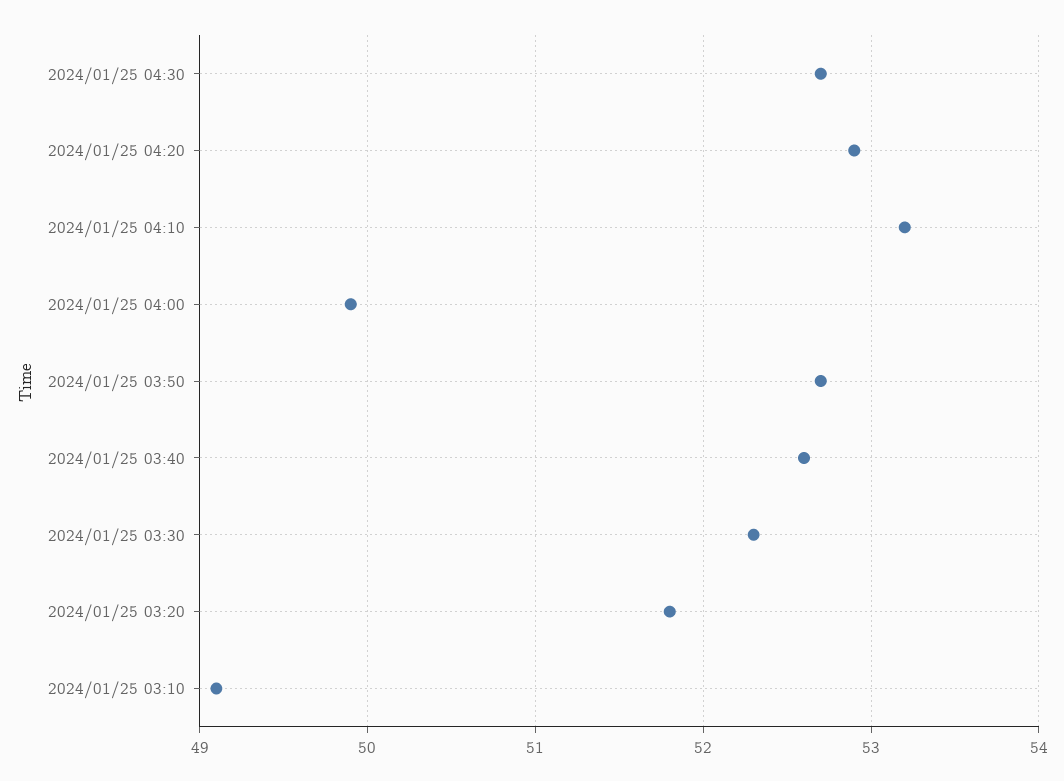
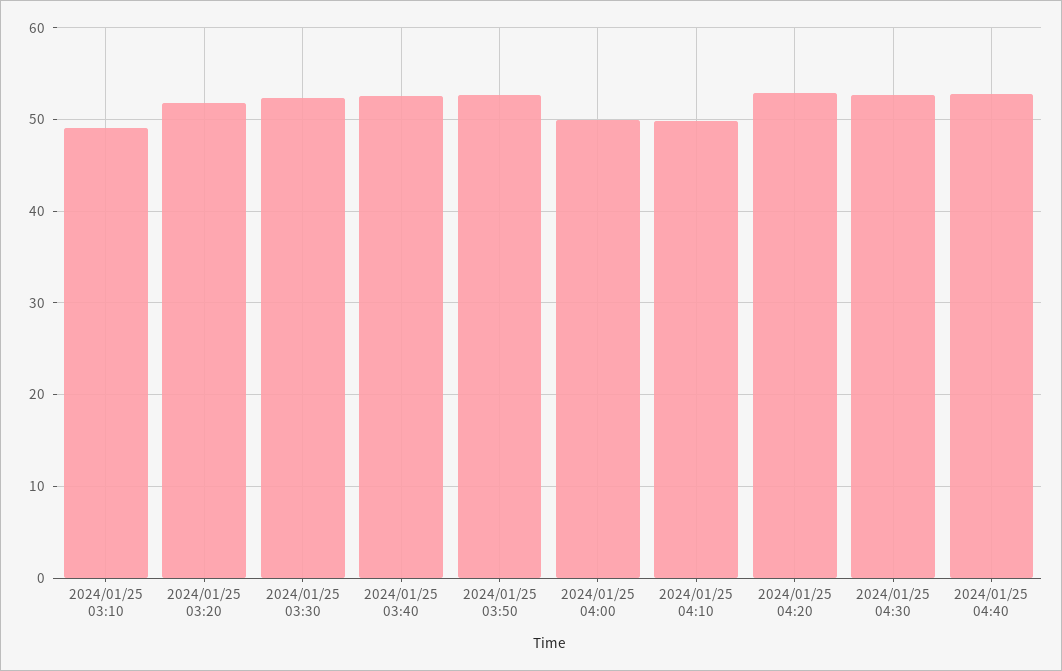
2024/01/25 04:10: 53.2 -> 50
2024/01/25 04:40: none -> 53

